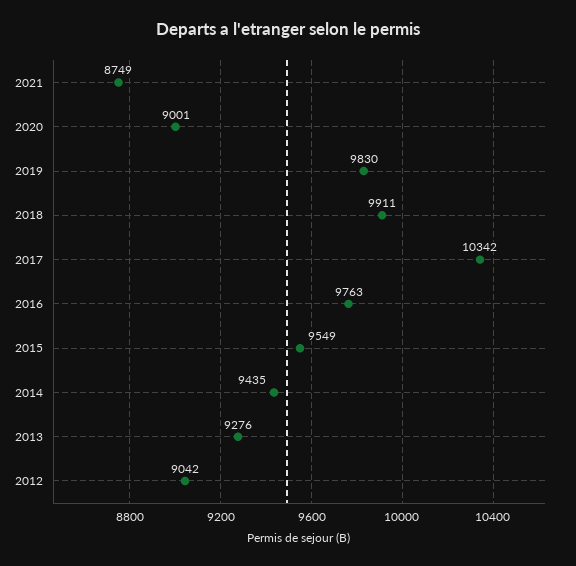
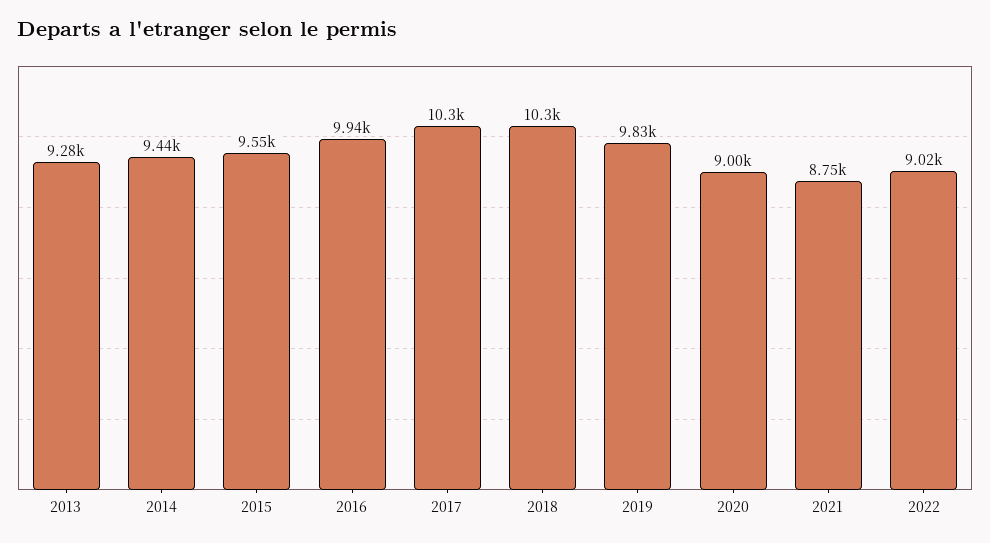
2018: 9911 -> 10300
2016: 9763 -> 9940
2012: 9042 -> none
2022: none -> 9020

